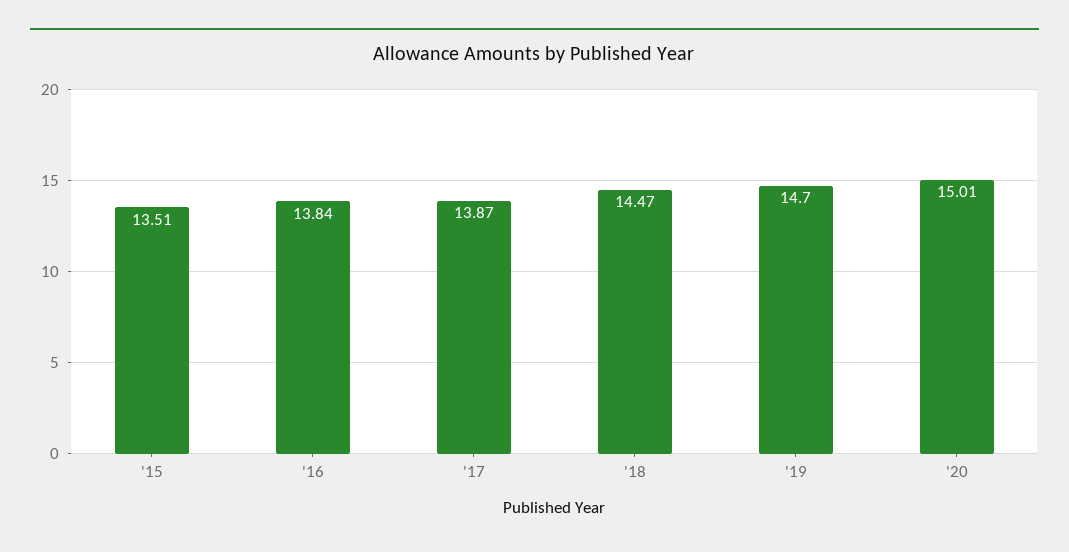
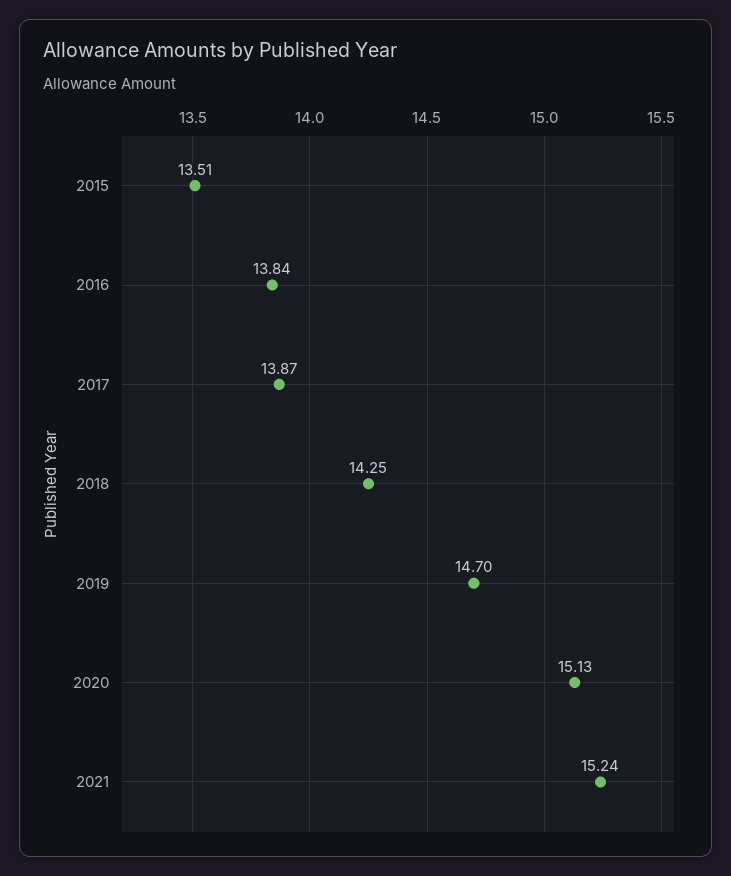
'18: 14.47 -> 14.25
'20: 15.01 -> 15.13
2021: none -> 15.24

